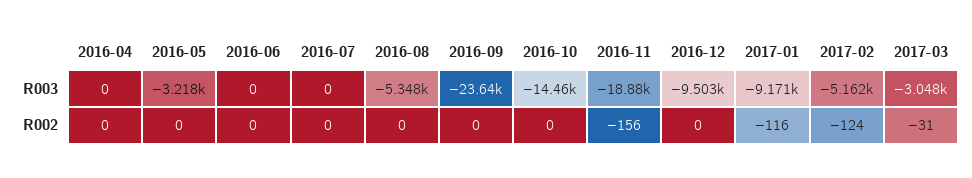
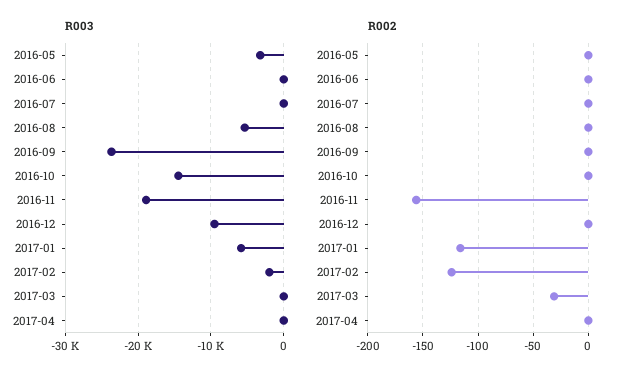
R003, 2016-04: 0 -> none
R003, 2017-01: -9171 -> -6000
R003, 2017-02: -5162 -> -2000
R003, 2017-03: -3048 -> 0
R002, 2016-04: 0 -> none
R003, 2017-04: none -> 0
R002, 2017-04: none -> 0

